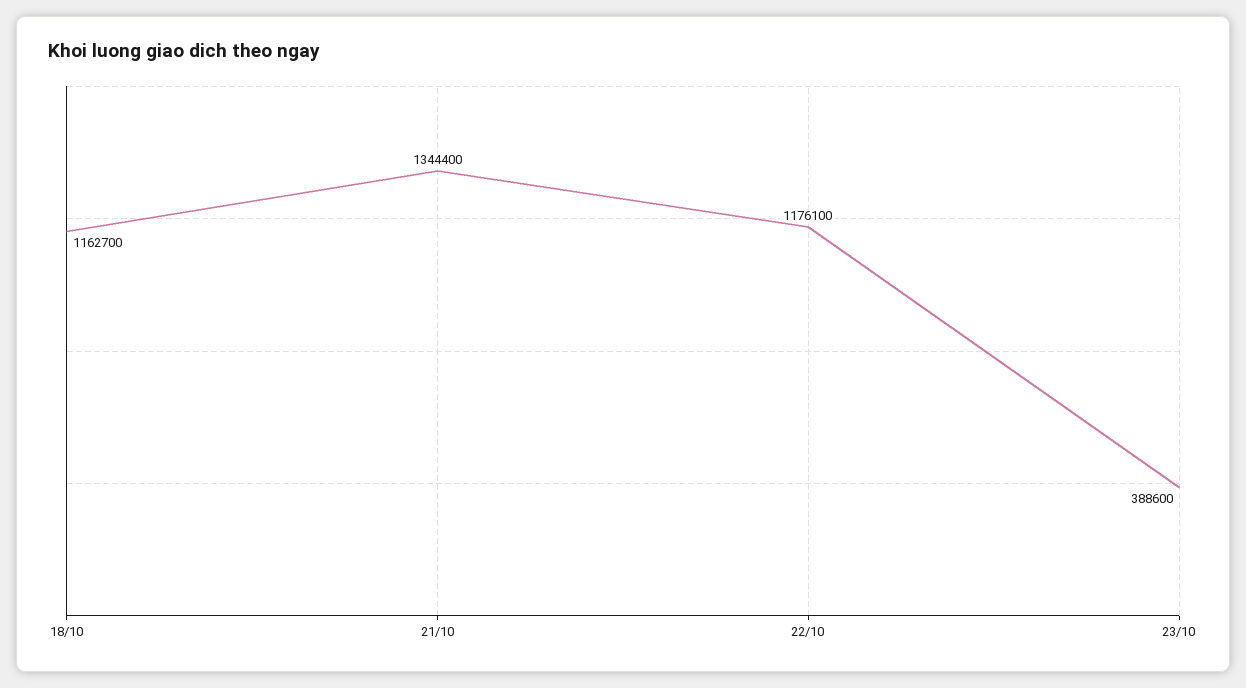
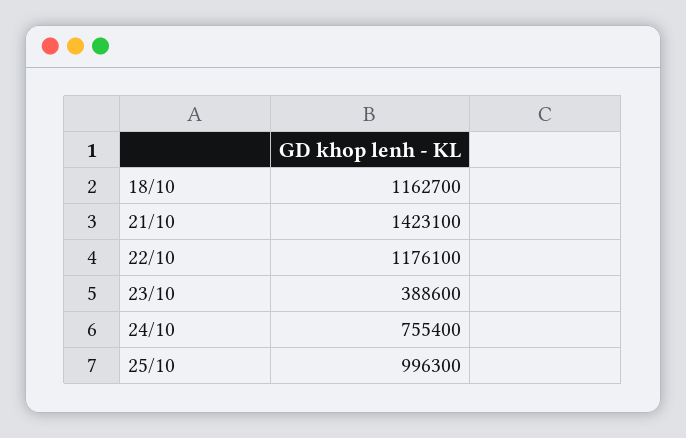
21/10: 1344400 -> 1423100
24/10: none -> 755400
25/10: none -> 996300

